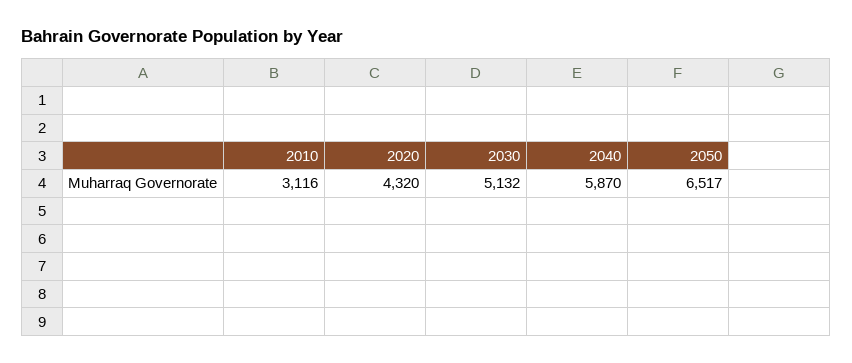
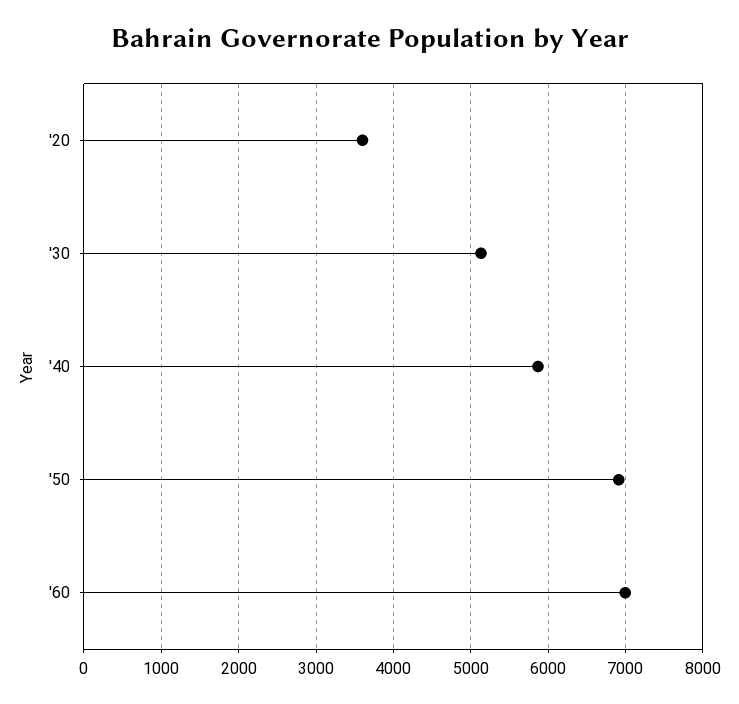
2010: 3116 -> none
2020: 4320 -> 3600
2050: 6517 -> 6900
'60: none -> 7000

